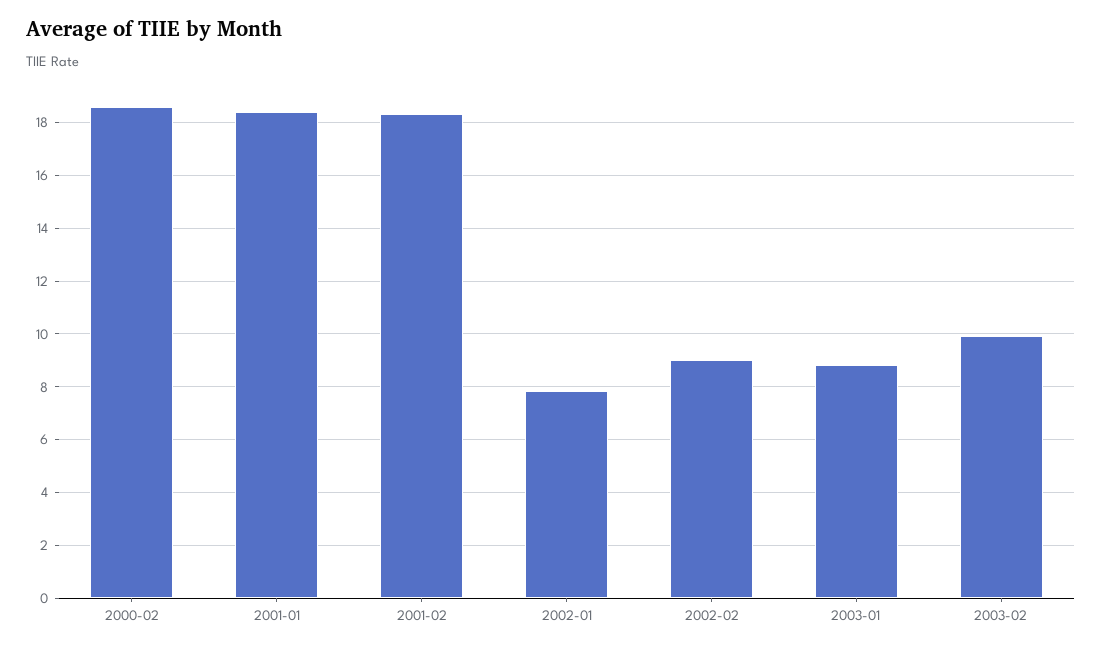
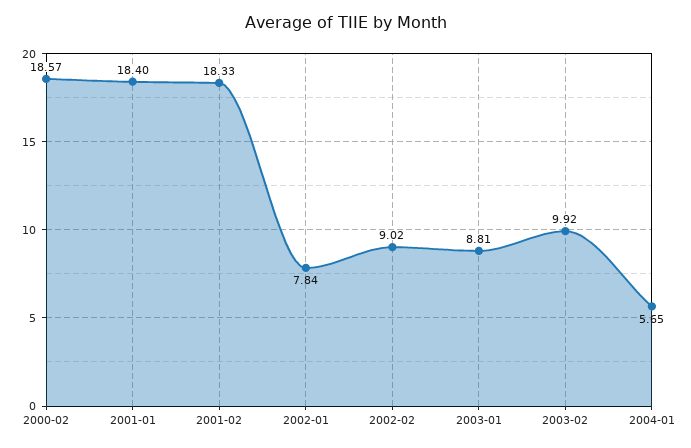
2004-01: none -> 5.65

